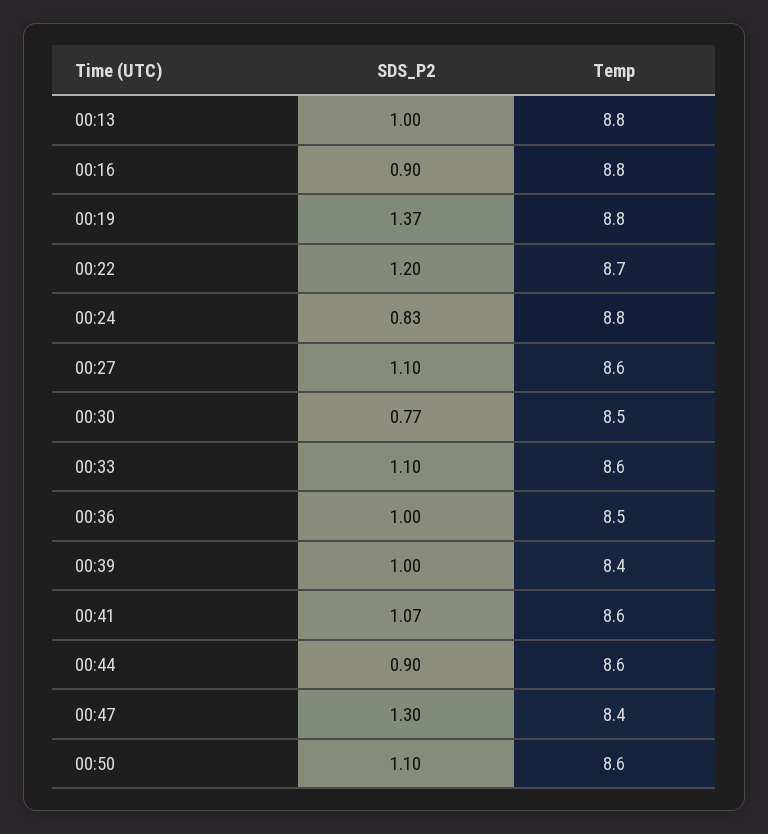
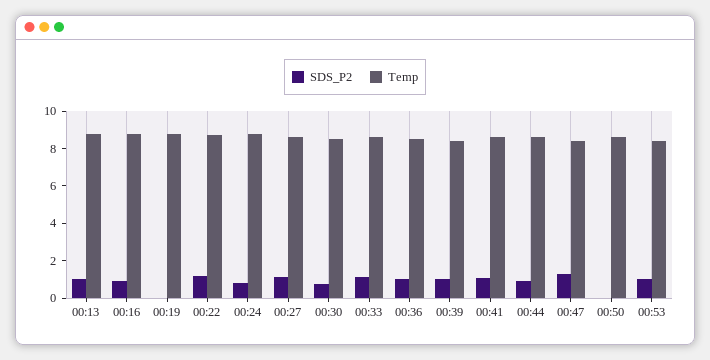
SDS_P2, 00:19: 1.37 -> 0
SDS_P2, 00:50: 1.1 -> 0
SDS_P2, 00:53: none -> 1
Temp, 00:53: none -> 8.5

